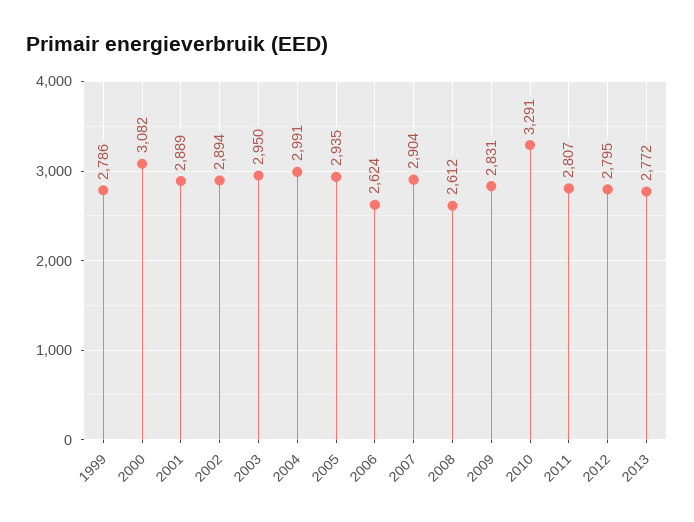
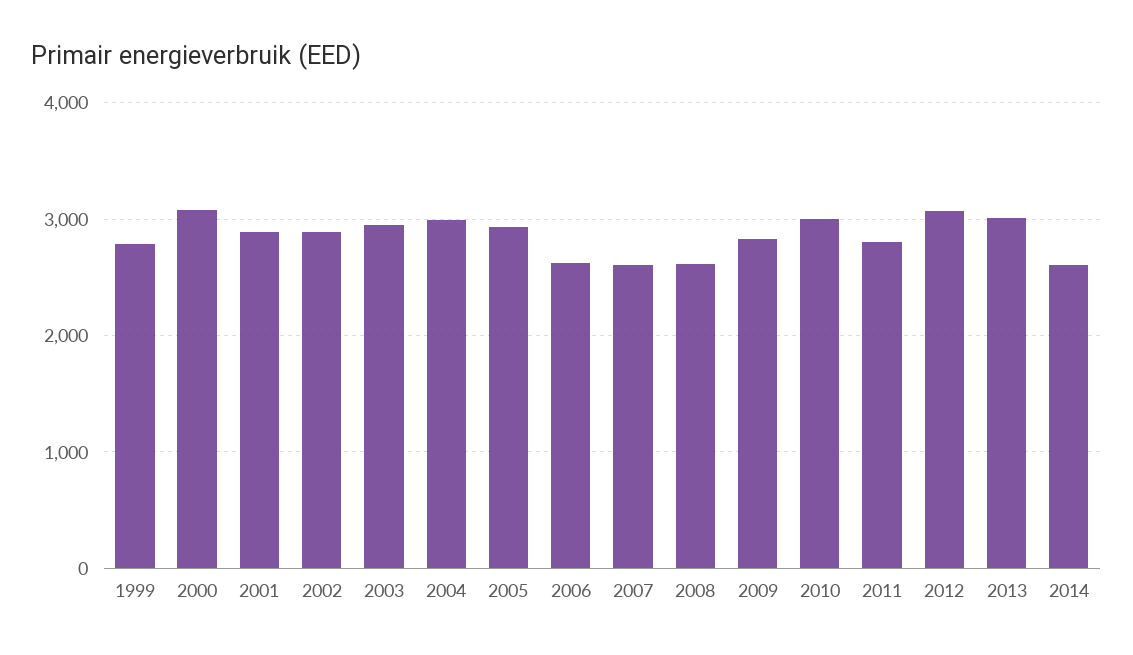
2007: 2904 -> 2600
2010: 3291 -> 3000
2012: 2795 -> 3100
2013: 2772 -> 3000
2014: none -> 2600

